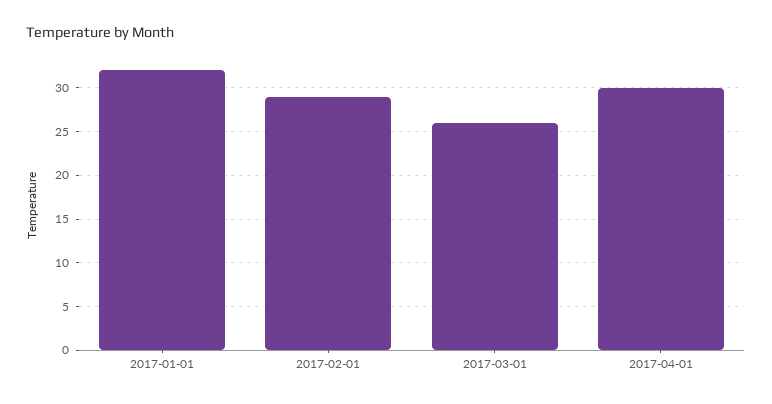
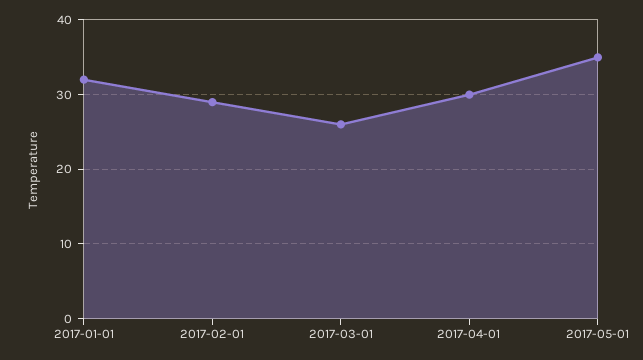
2017-05-01: none -> 35

